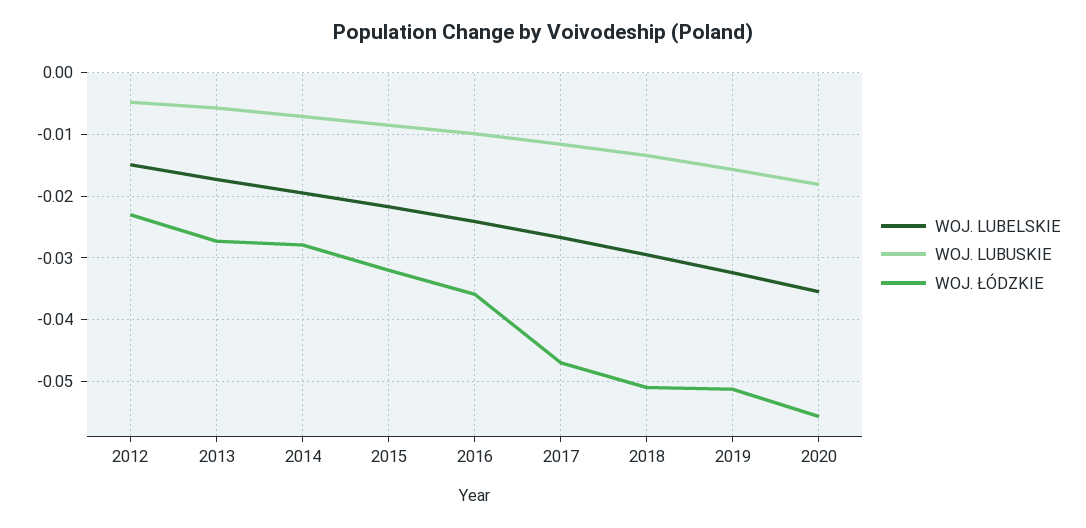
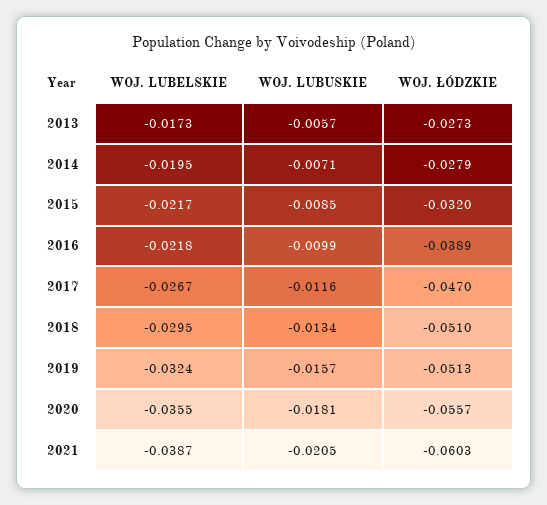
WOJ. LUBELSKIE, 2012: -0.015 -> none
WOJ. LUBUSKIE, 2012: -0.005 -> none
WOJ. ŁÓDZKIE, 2012: -0.023 -> none
WOJ. LUBELSKIE, 2016: -0.024 -> -0.0218
WOJ. ŁÓDZKIE, 2016: -0.036 -> -0.0389
WOJ. LUBELSKIE, 2021: none -> -0.0387
WOJ. LUBUSKIE, 2021: none -> -0.0205
WOJ. ŁÓDZKIE, 2021: none -> -0.0603

